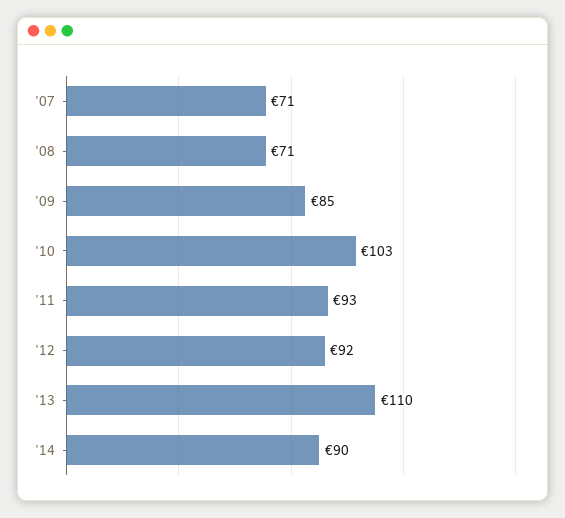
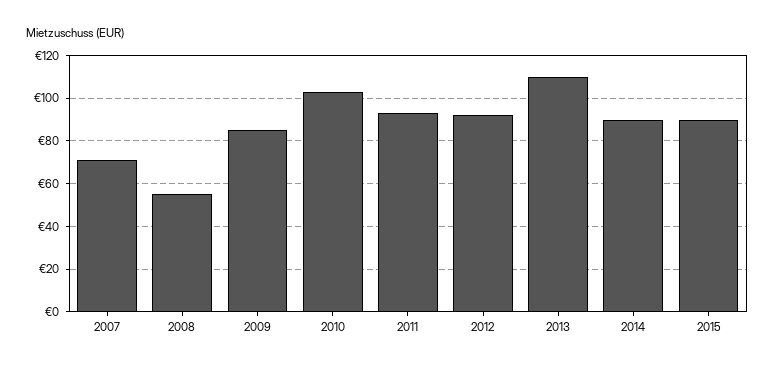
'08: 71 -> 55
2015: none -> 90

